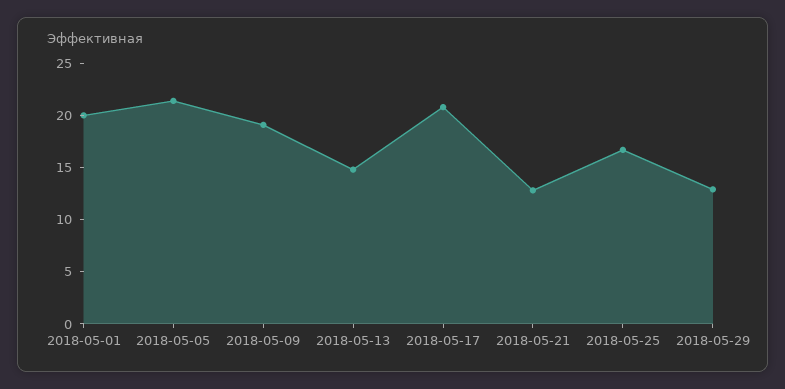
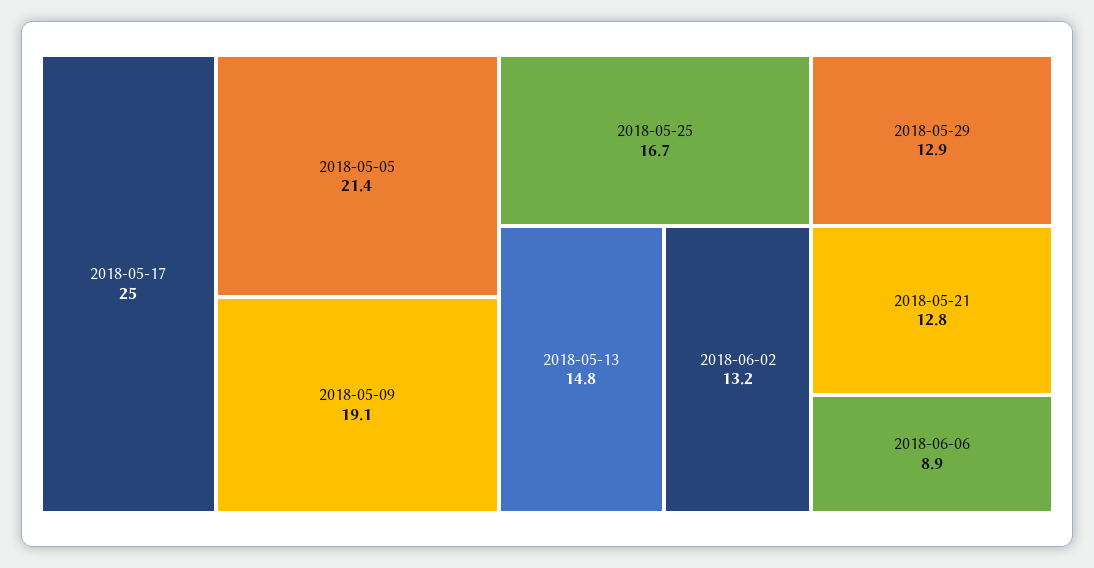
2018-05-01: 20 -> none
2018-05-17: 21 -> 25
2018-06-02: none -> 13.2
2018-06-06: none -> 8.9

